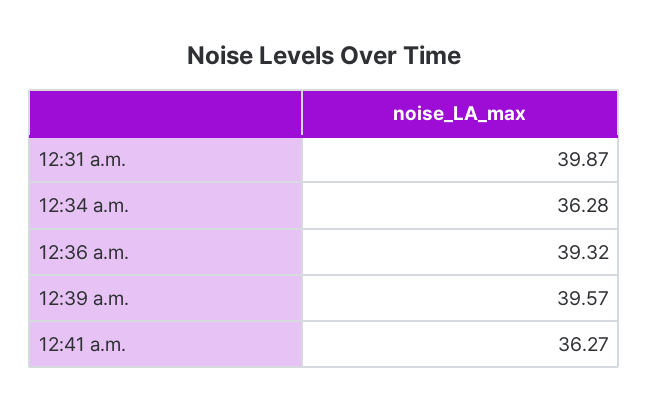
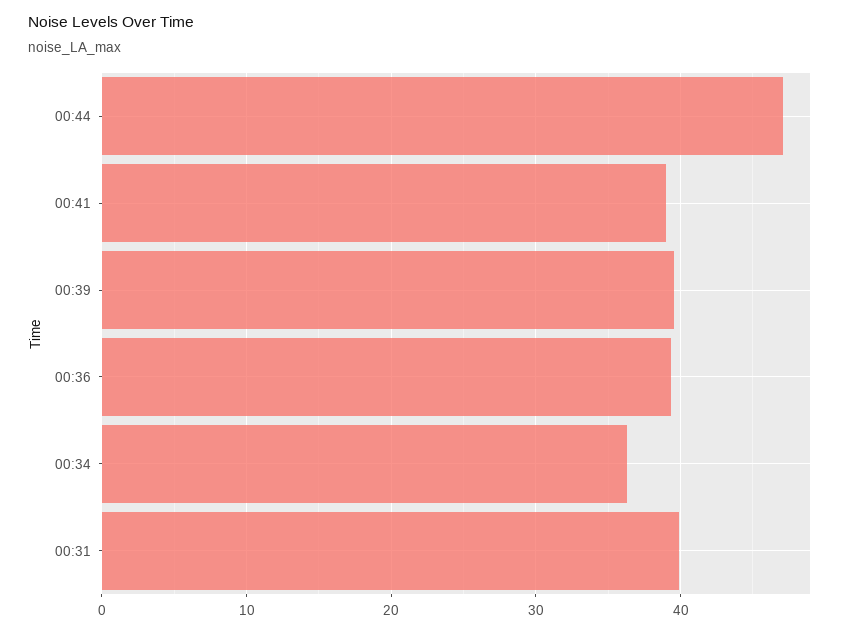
12:41 a.m.: 36.27 -> 39
00:44: none -> 47

